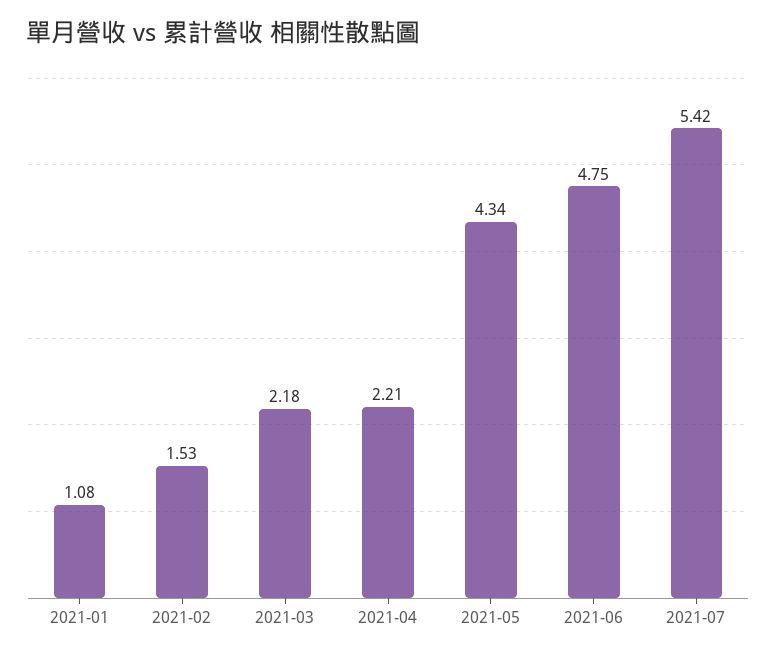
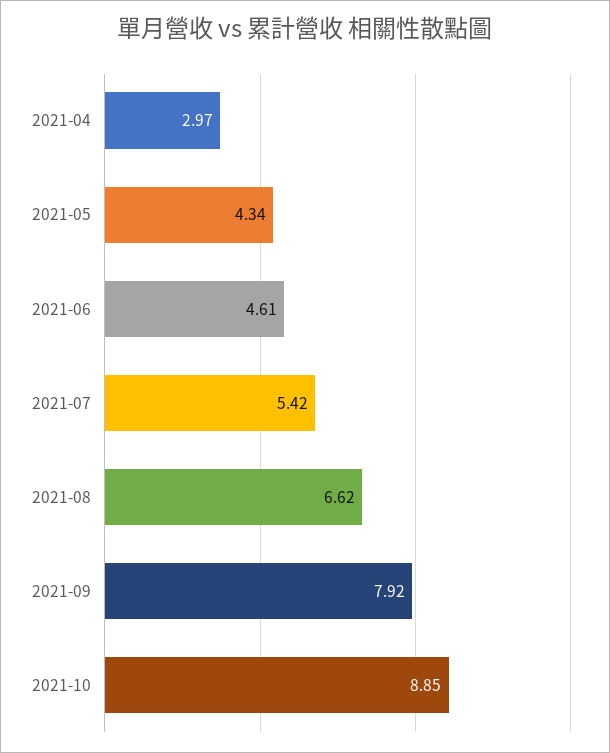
2021-01: 1.08 -> none
2021-02: 1.53 -> none
2021-03: 2.18 -> none
2021-04: 2.21 -> 2.97
2021-06: 4.75 -> 4.61
2021-08: none -> 6.62
2021-09: none -> 7.92
2021-10: none -> 8.85

